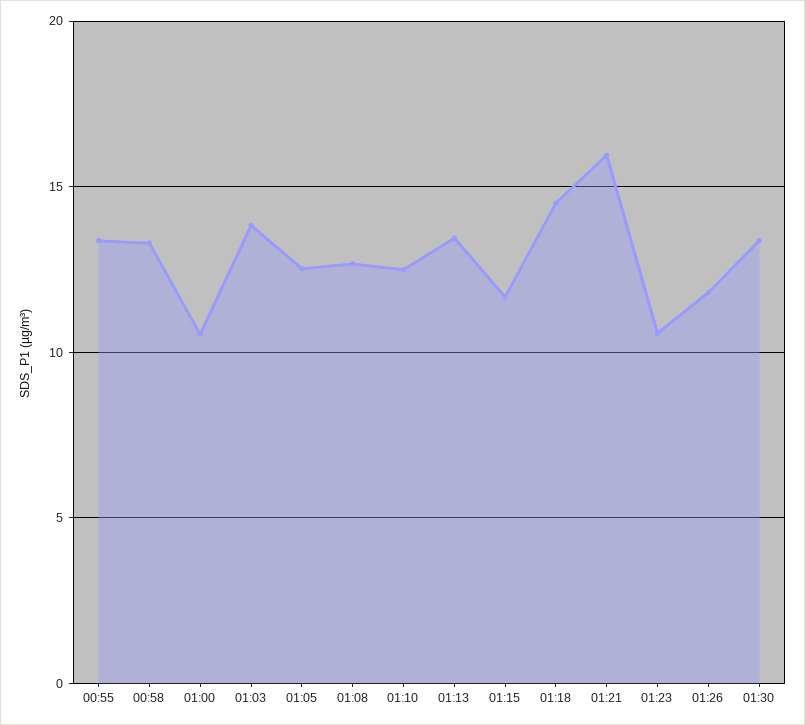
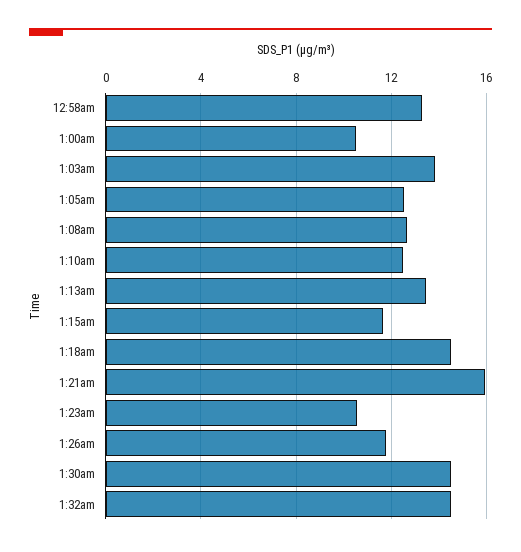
00:55: 13.5 -> none
01:30: 13.5 -> 14.5
1:32am: none -> 14.5

